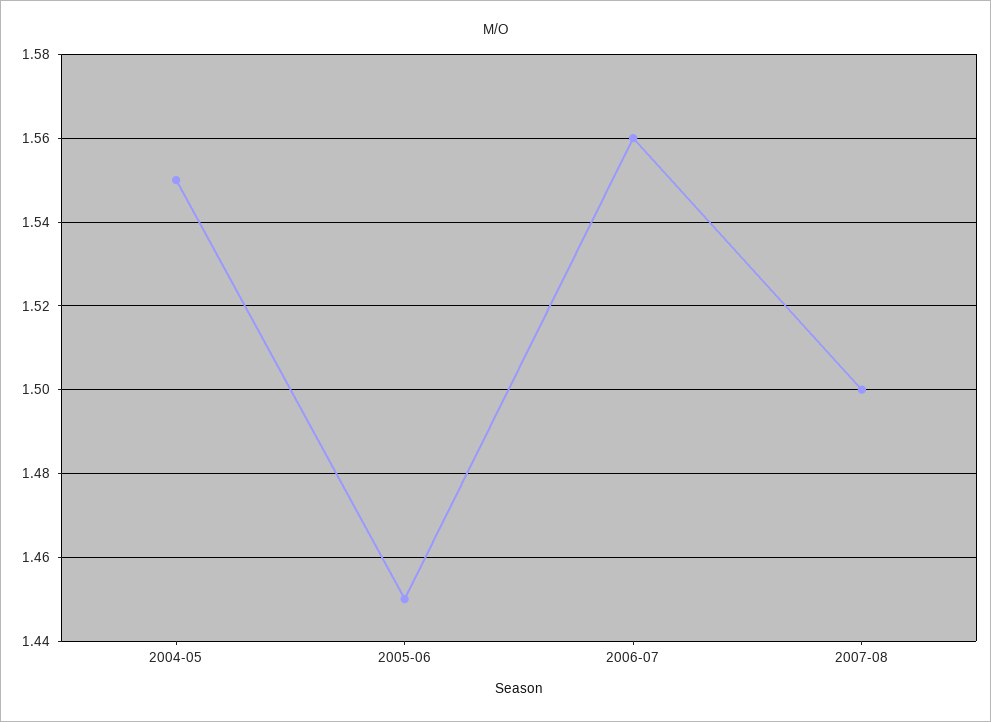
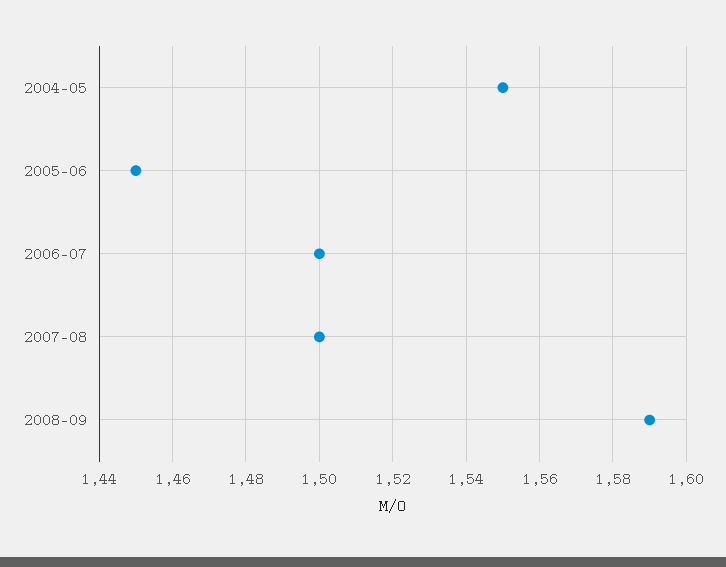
2006-07: 1.56 -> 1.5
2008-09: none -> 1.59

